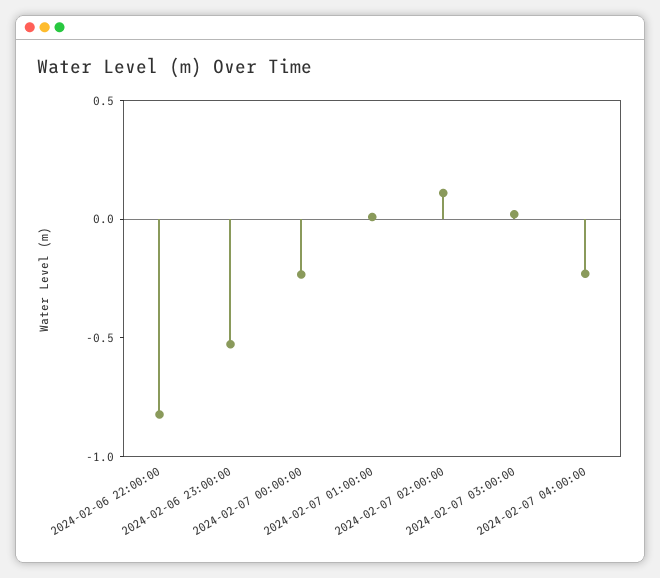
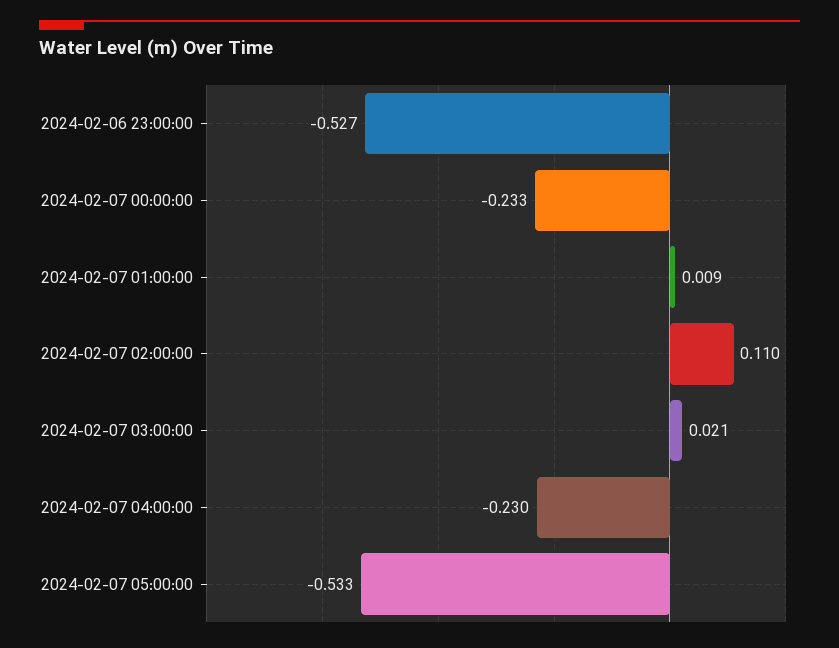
2024-02-06 22:00:00: -0.8 -> none
2024-02-07 05:00:00: none -> -0.533

